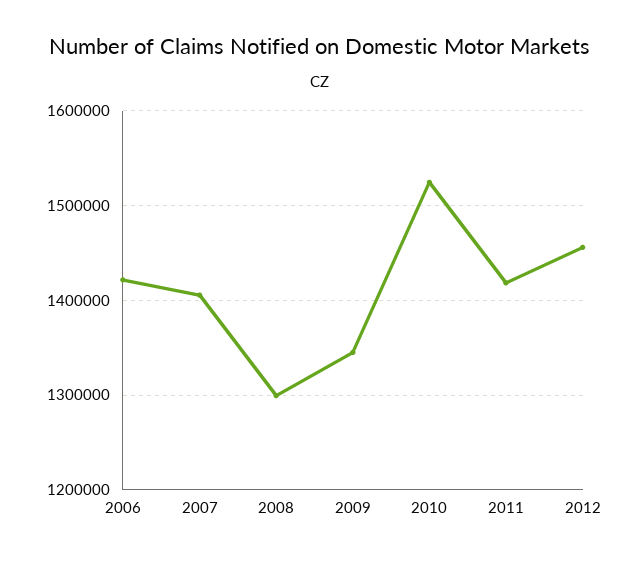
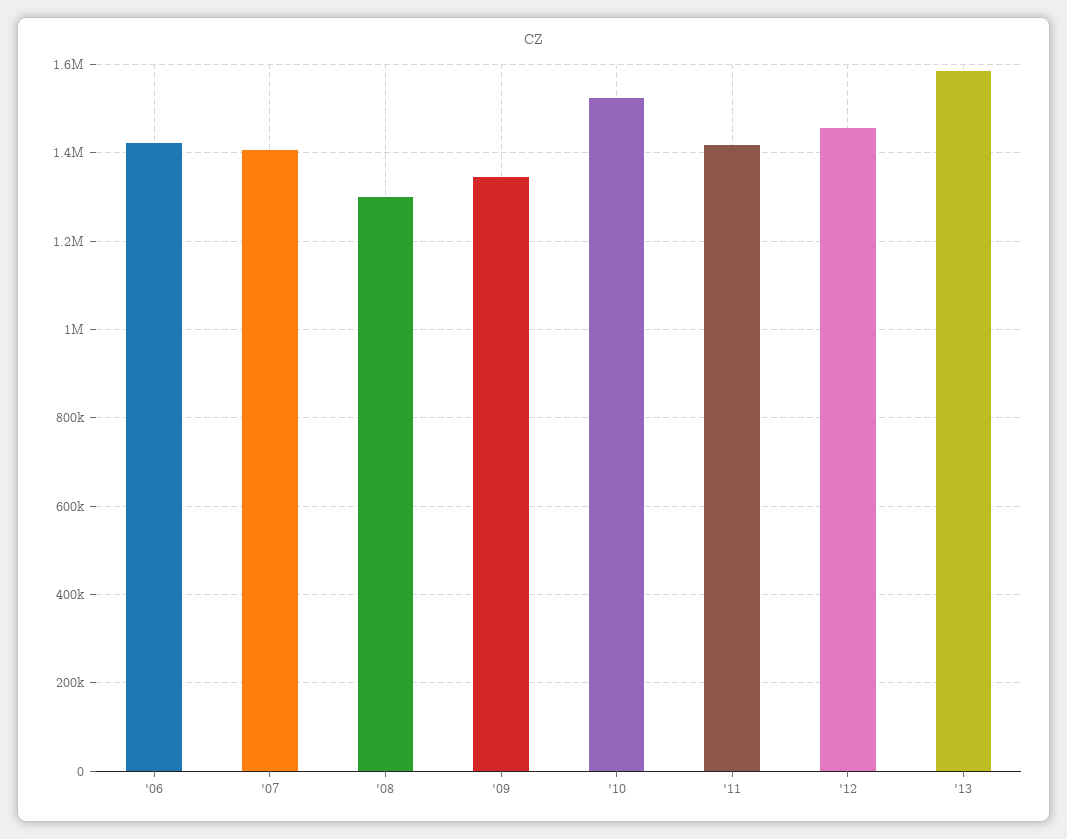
'13: none -> 1580000

